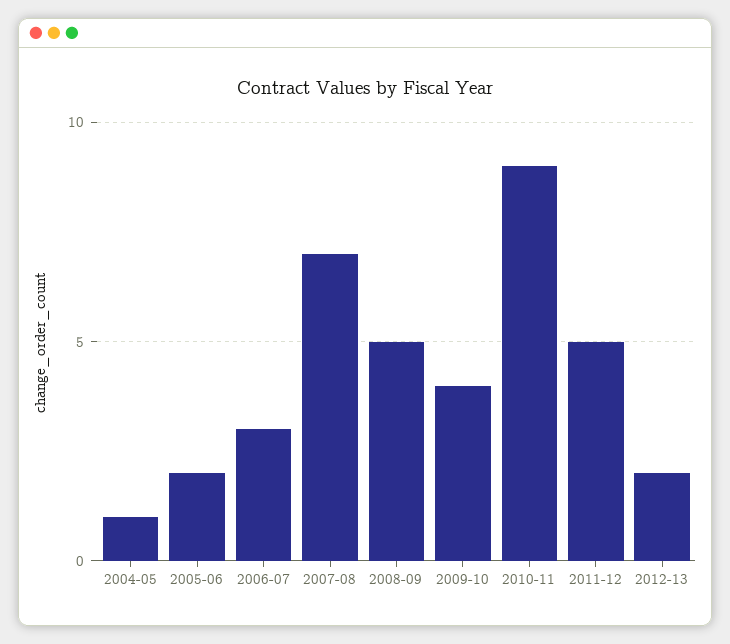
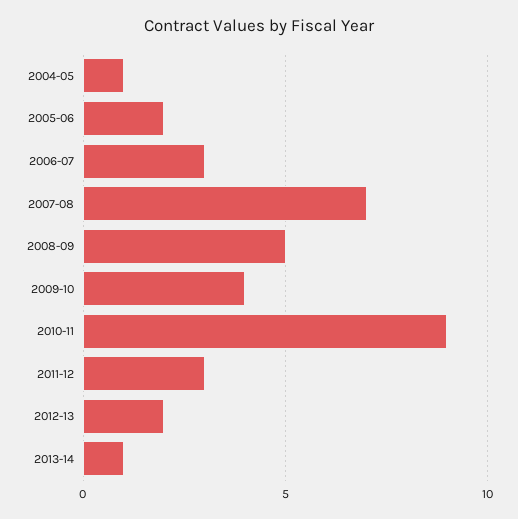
2011-12: 5 -> 3
2013-14: none -> 1

